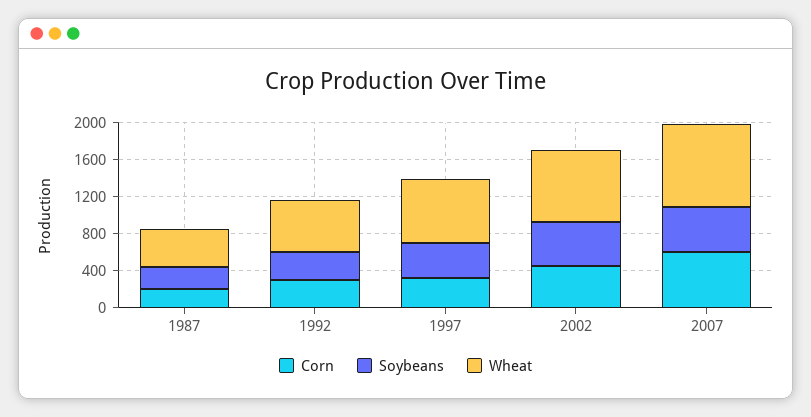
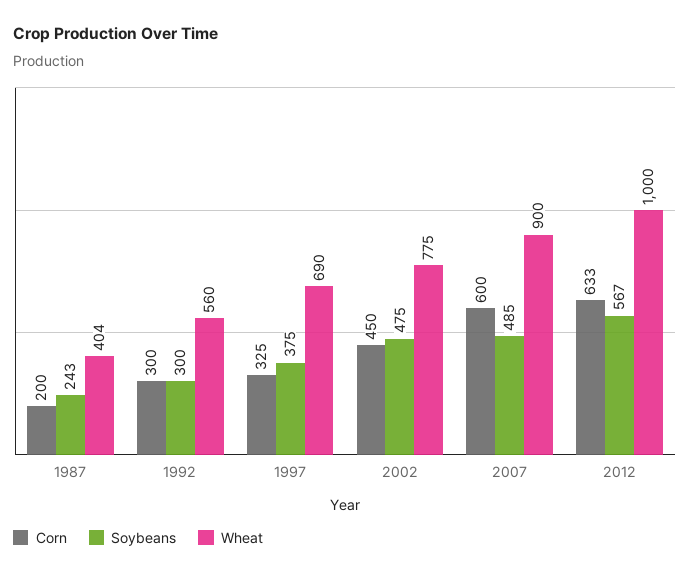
Corn, 2012: none -> 633
Soybeans, 2012: none -> 567
Wheat, 2012: none -> 1000

